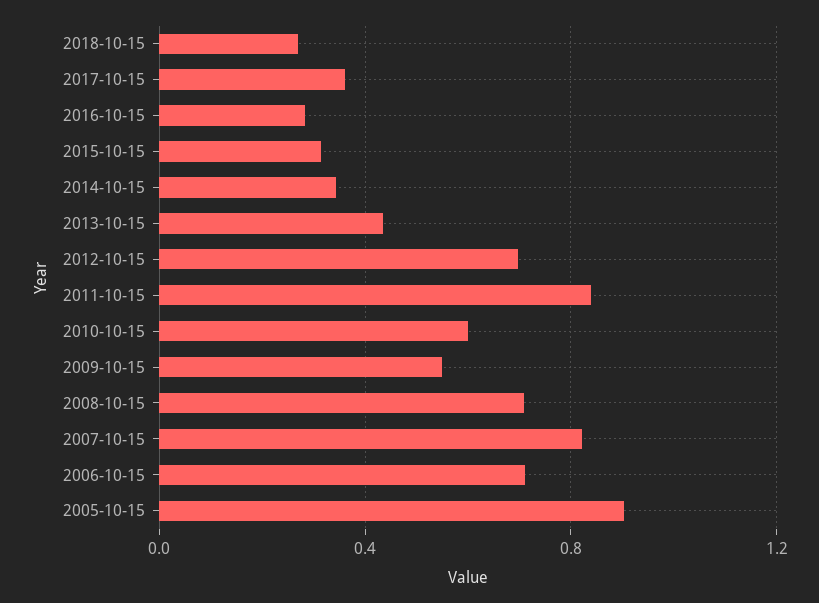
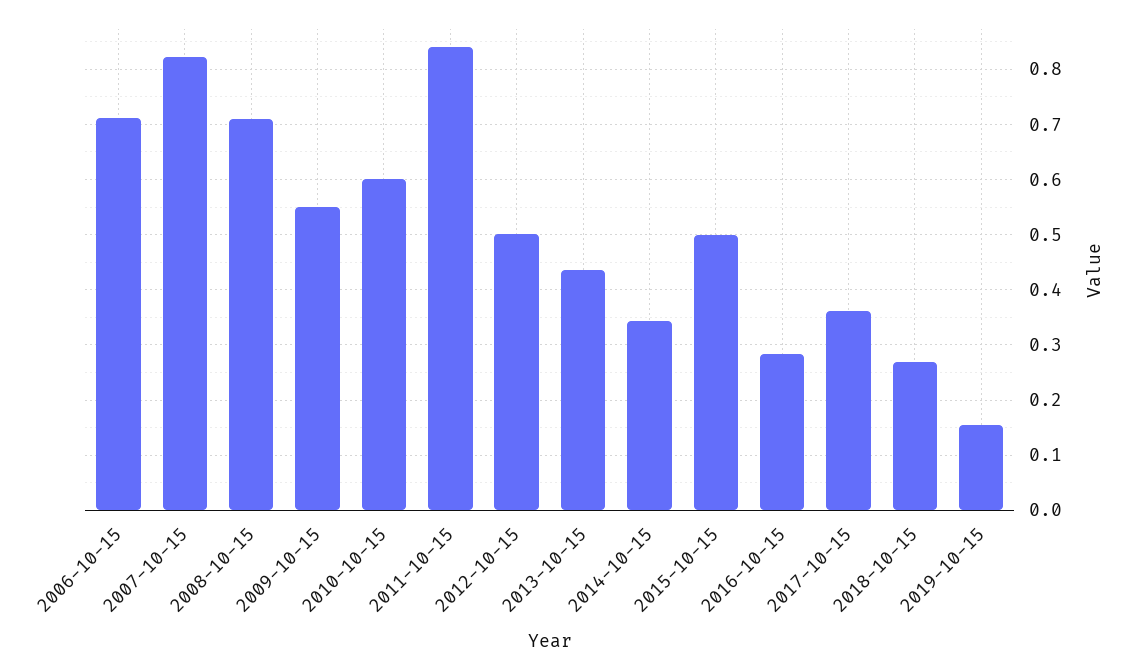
2015-10-15: 0.3 -> 0.5
2012-10-15: 0.7 -> 0.5
2005-10-15: 0.9 -> none
2019-10-15: none -> 0.16

